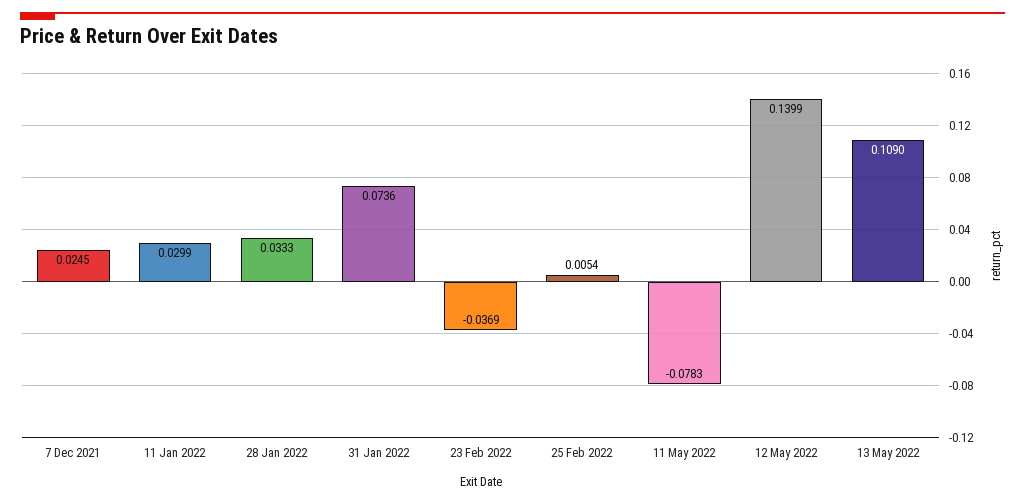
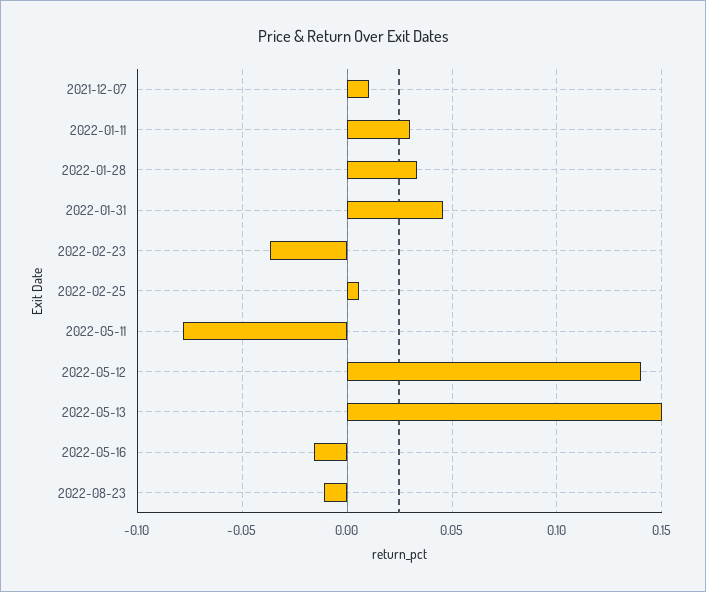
7 Dec 2021: 0.0245 -> 0.01
31 Jan 2022: 0.0736 -> 0.045
13 May 2022: 0.109 -> 0.15
2022-05-16: none -> -0.015
2022-08-23: none -> -0.01

